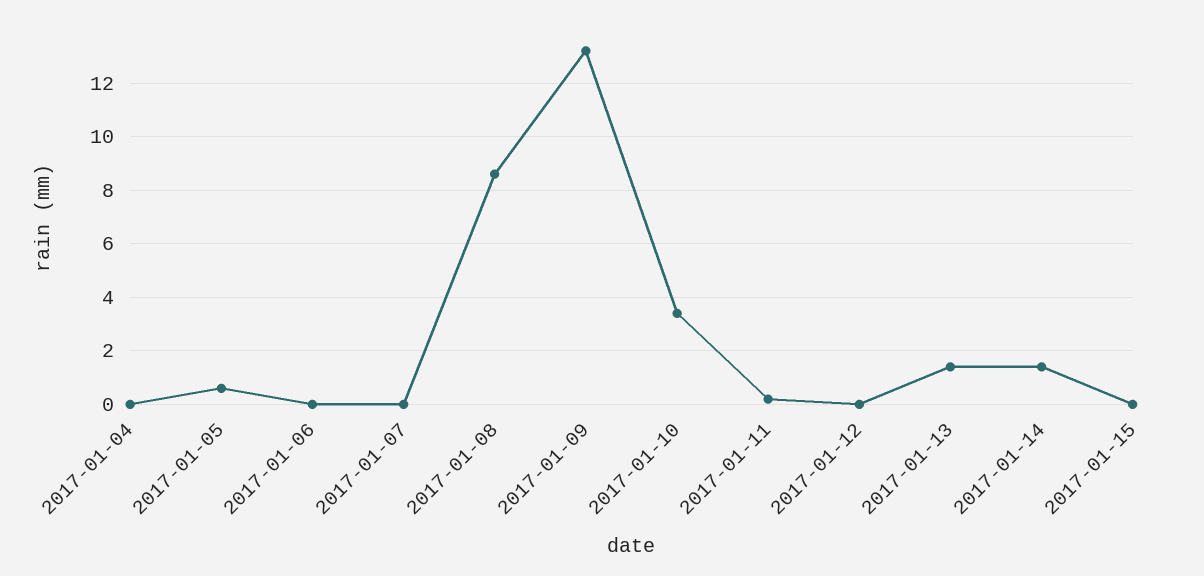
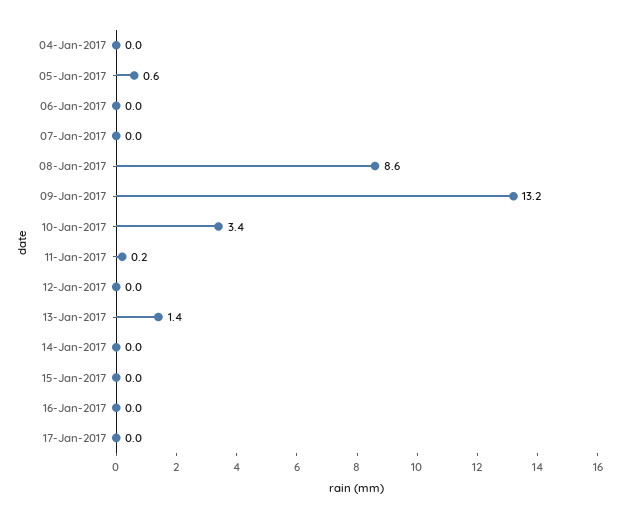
2017-01-14: 1.5 -> 0
16-Jan-2017: none -> 0
17-Jan-2017: none -> 0

